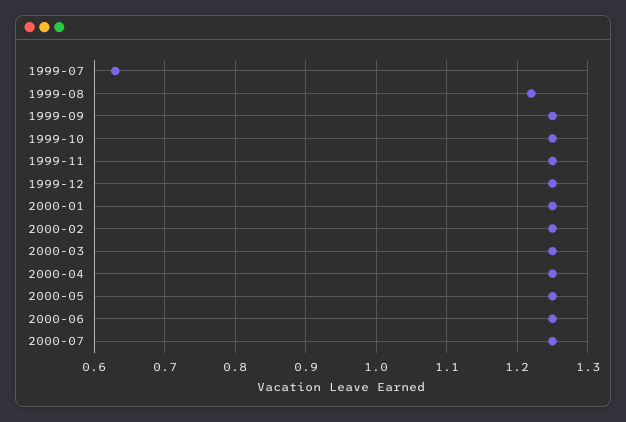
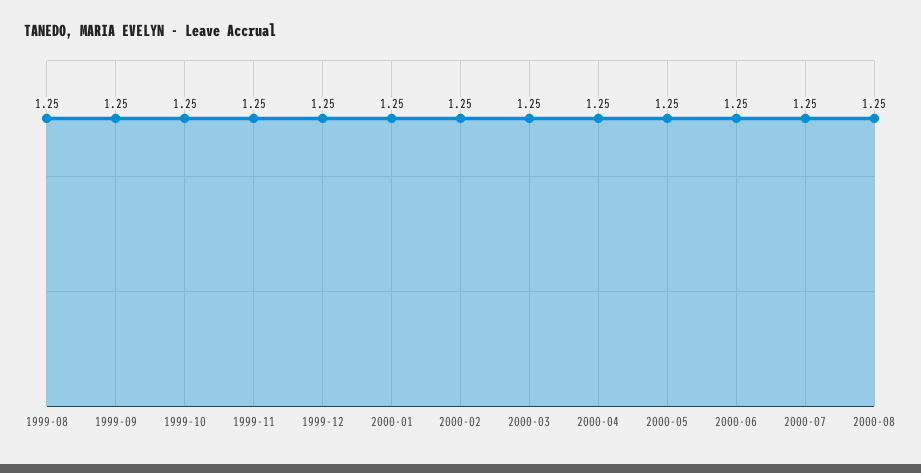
1999-07: 0.63 -> none
1999-08: 1.22 -> 1.25
2000-08: none -> 1.25

